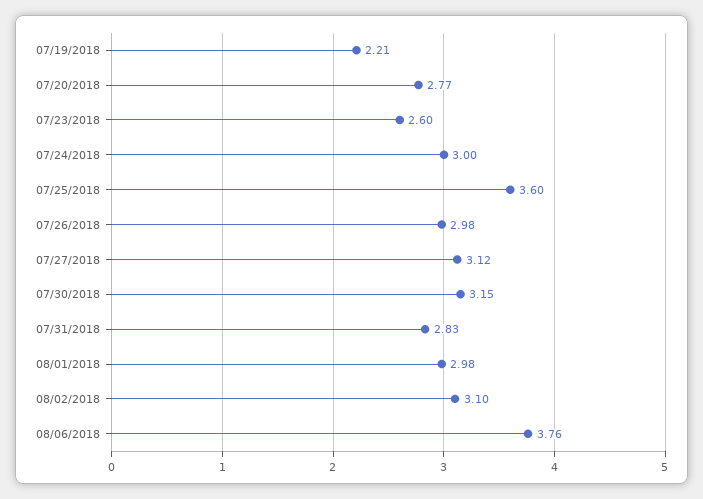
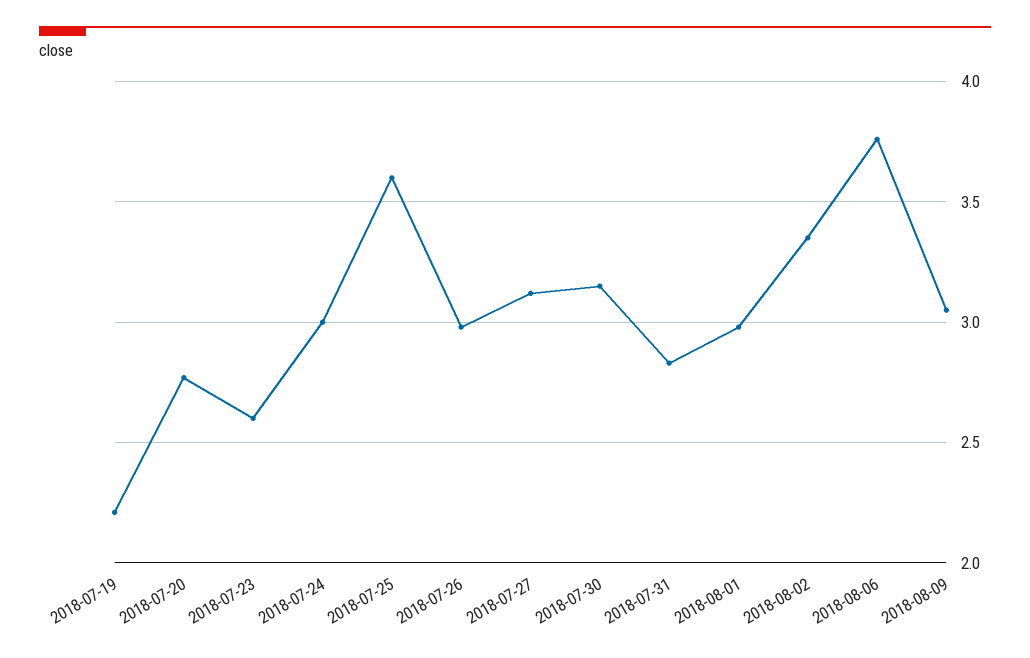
08/02/2018: 3.1 -> 3.35
2018-08-09: none -> 3.05

